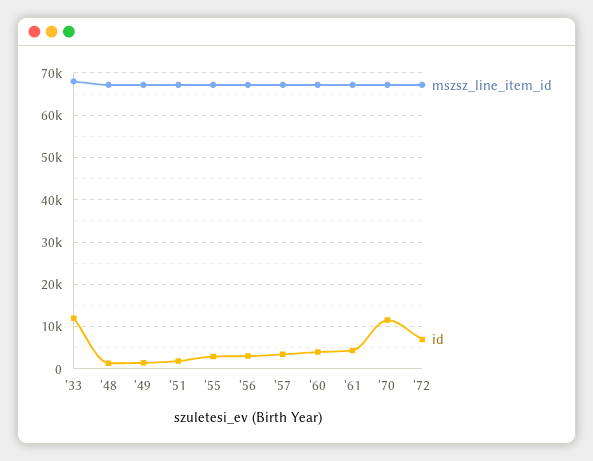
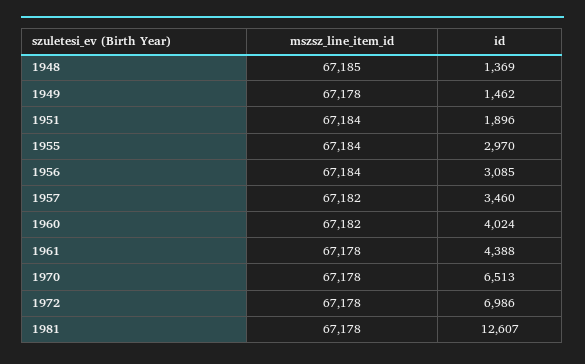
mszsz_line_item_id, '33: 68000 -> none
id, '33: 12000 -> none
id, '70: 12000 -> 6513
mszsz_line_item_id, 1981: none -> 67178
id, 1981: none -> 12607

